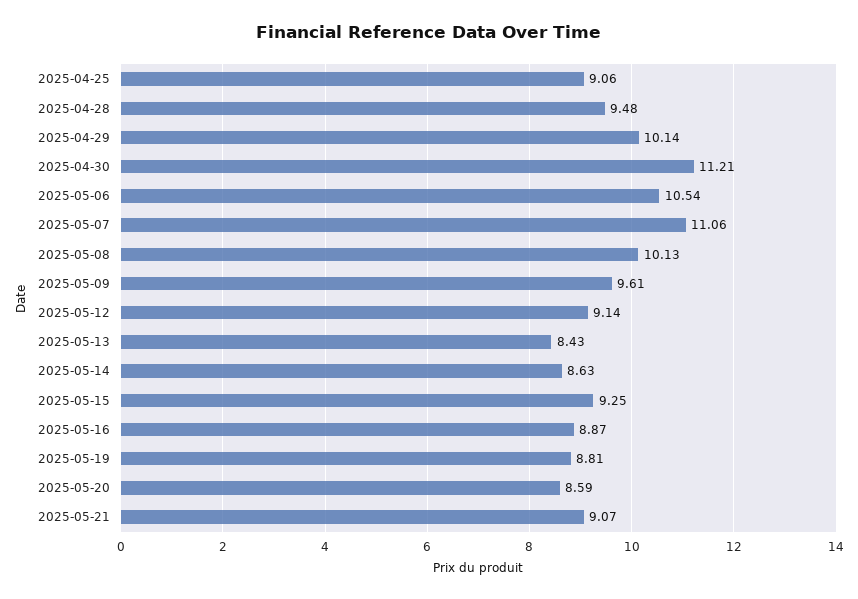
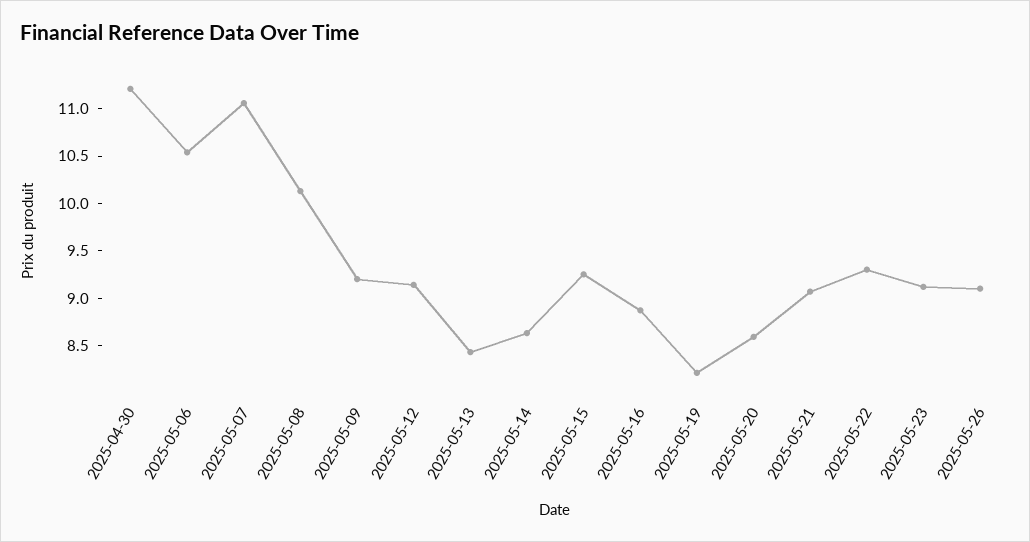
2025-04-25: 9.06 -> none
2025-04-28: 9.48 -> none
2025-04-29: 10.14 -> none
2025-05-09: 9.61 -> 9.2
2025-05-19: 8.81 -> 8.2
2025-05-22: none -> 9.3
2025-05-23: none -> 9.1
2025-05-26: none -> 9.1

